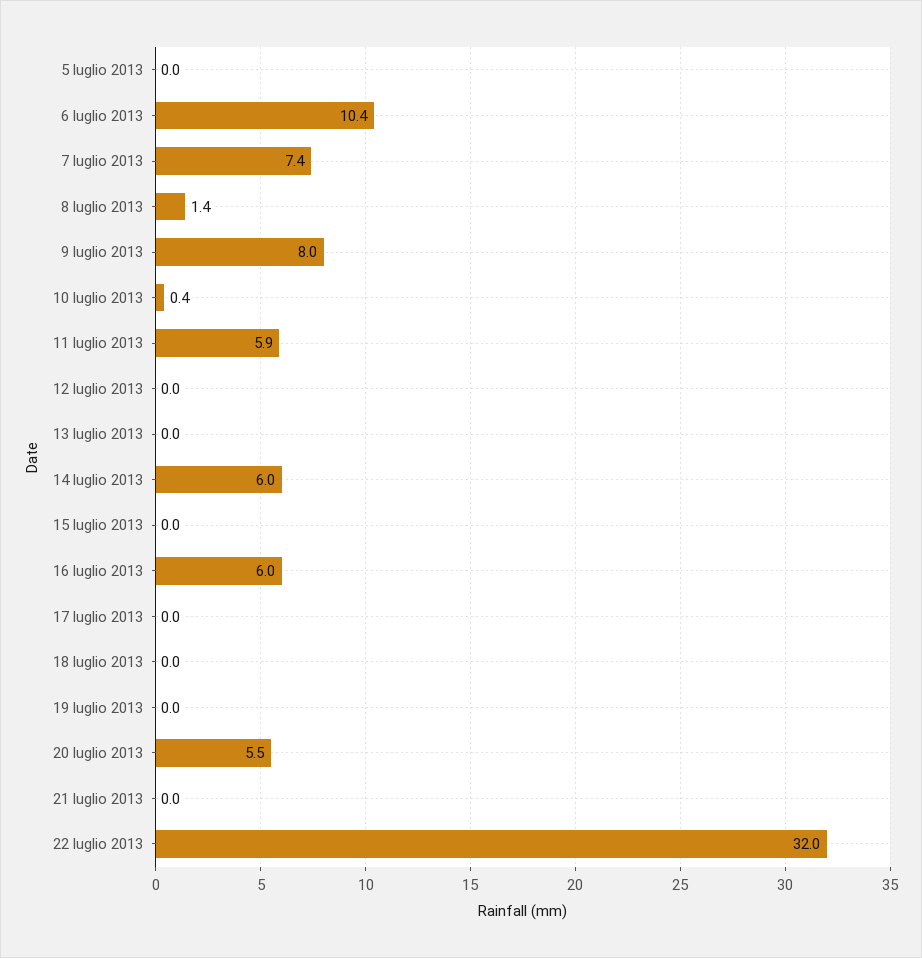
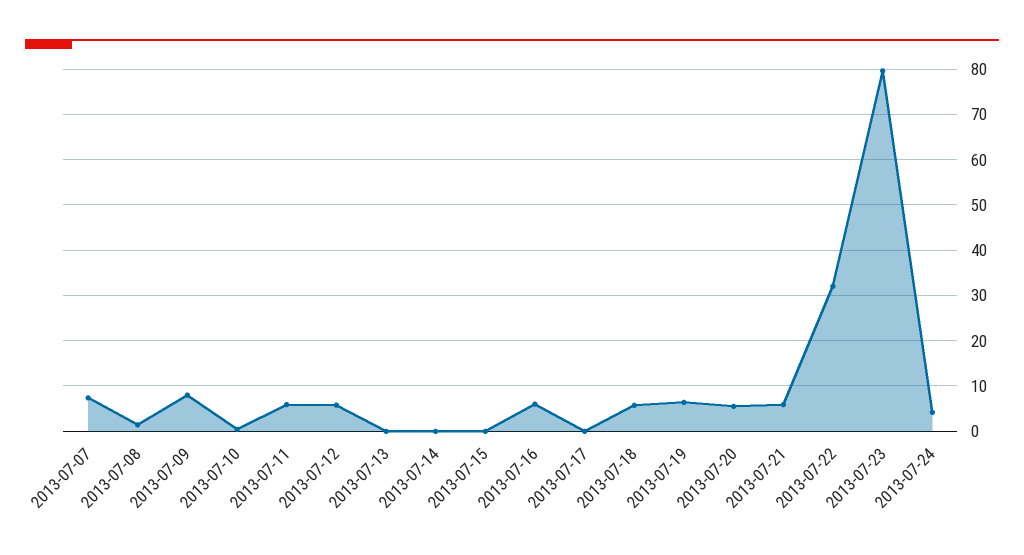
5 luglio 2013: 0 -> none
6 luglio 2013: 10.4 -> none
12 luglio 2013: 0 -> 6
14 luglio 2013: 6 -> 0
18 luglio 2013: 0 -> 6
19 luglio 2013: 0 -> 6
21 luglio 2013: 0 -> 6
2013-07-23: none -> 80
2013-07-24: none -> 4

